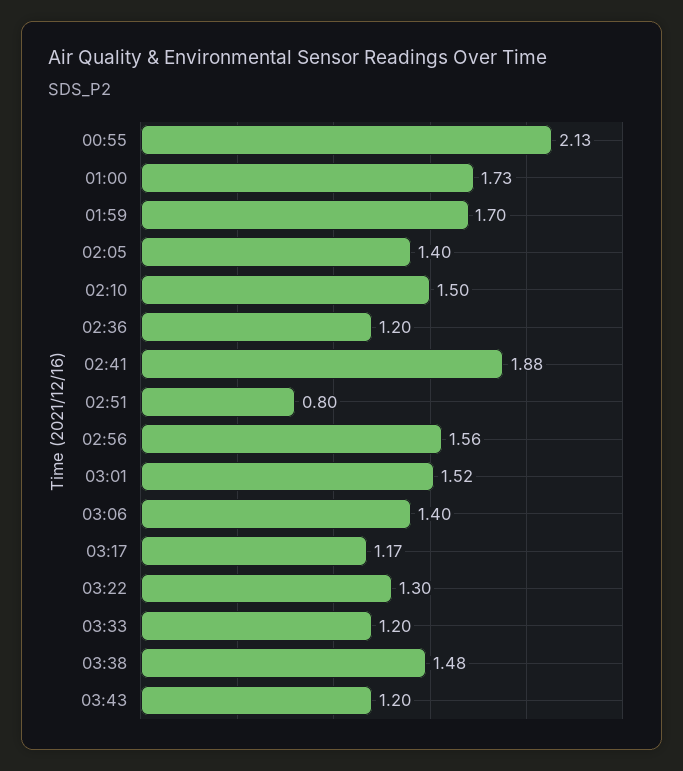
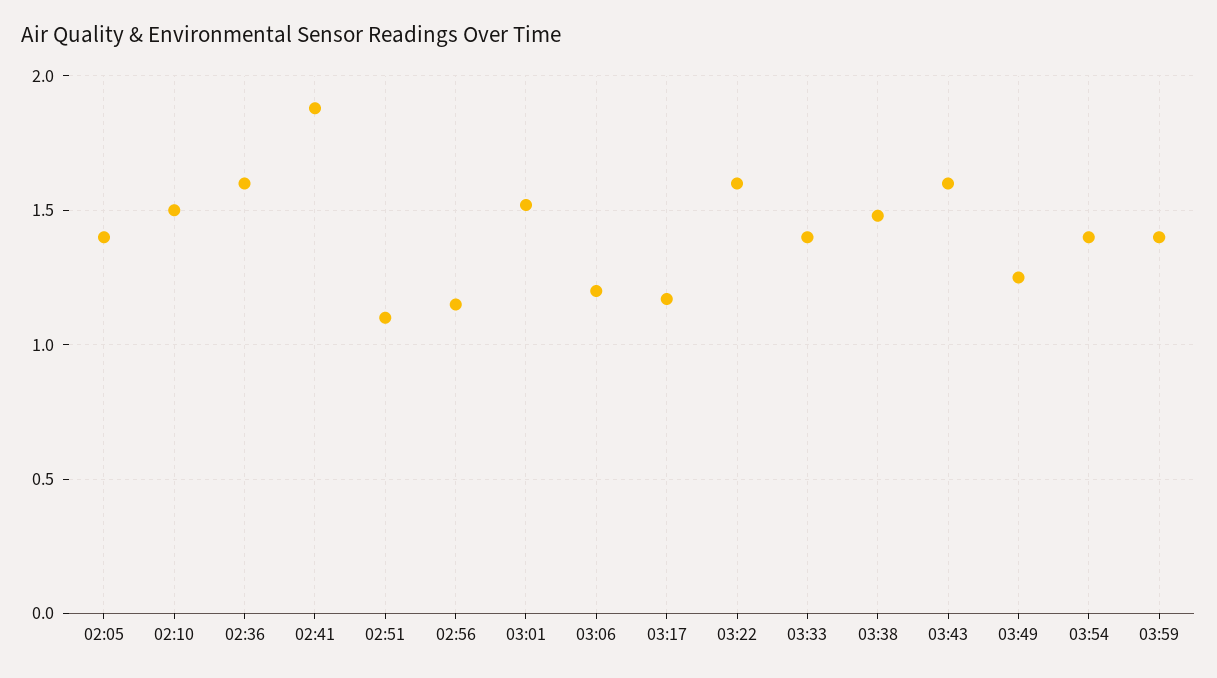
00:55: 2.13 -> none
01:00: 1.73 -> none
01:59: 1.7 -> none
02:36: 1.2 -> 1.6
02:51: 0.8 -> 1.1
02:56: 1.56 -> 1.15
03:06: 1.4 -> 1.2
03:22: 1.3 -> 1.6
03:33: 1.2 -> 1.4
03:43: 1.2 -> 1.6
03:49: none -> 1.25
03:54: none -> 1.4
03:59: none -> 1.4

